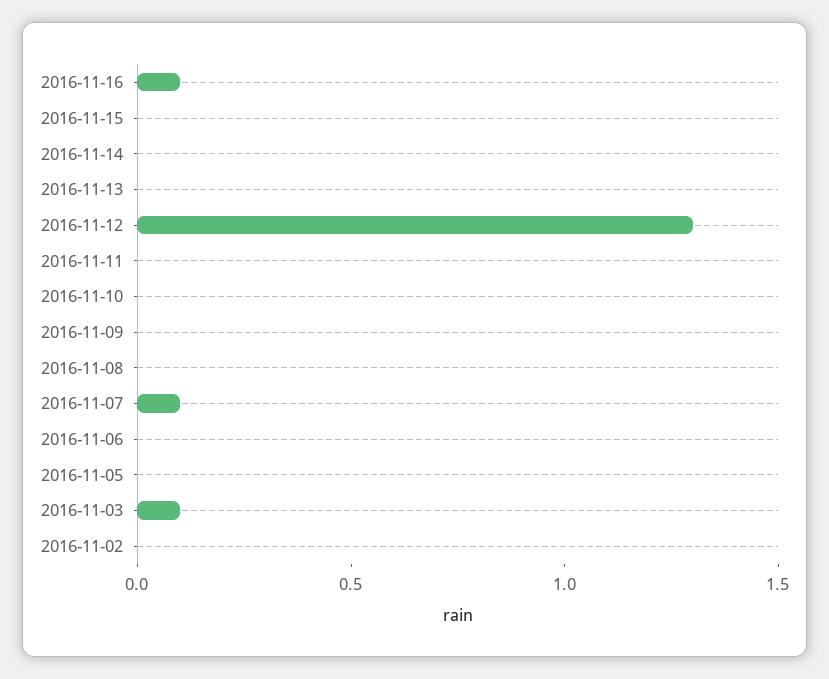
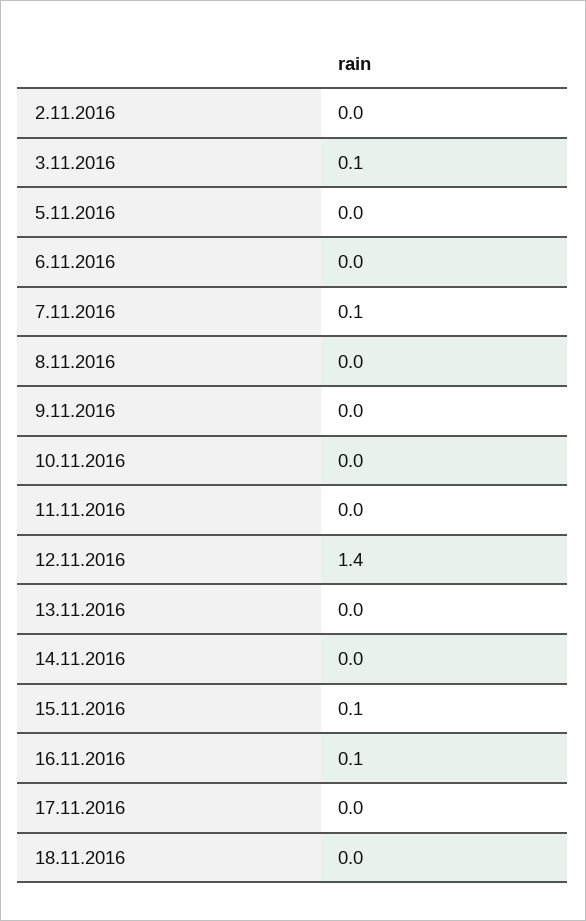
2016-11-15: 0 -> 0.1
2016-11-12: 1.3 -> 1.4
17.11.2016: none -> 0
18.11.2016: none -> 0

